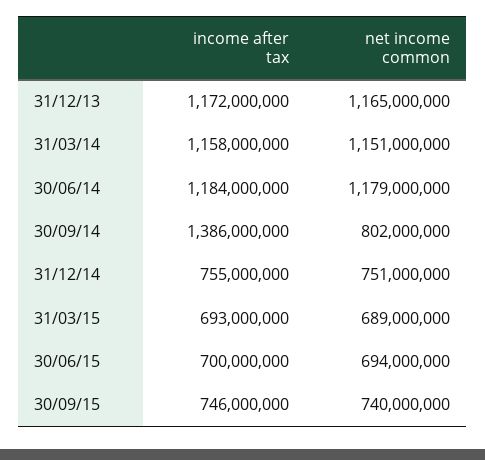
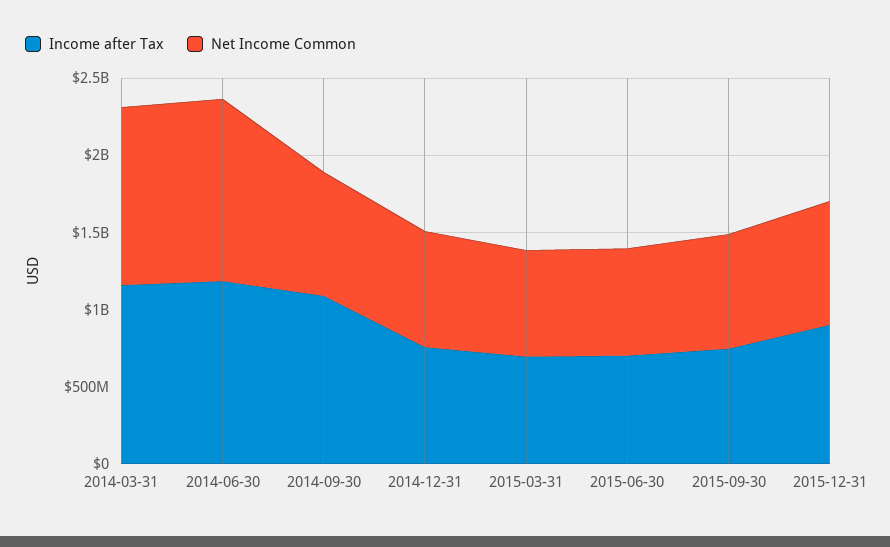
income after tax, 31/12/13: 1172000000 -> none
net income common, 31/12/13: 1165000000 -> none
income after tax, 30/09/14: 1386000000 -> 1100000000
income after tax, 2015-12-31: none -> 900000000
net income common, 2015-12-31: none -> 800000000

